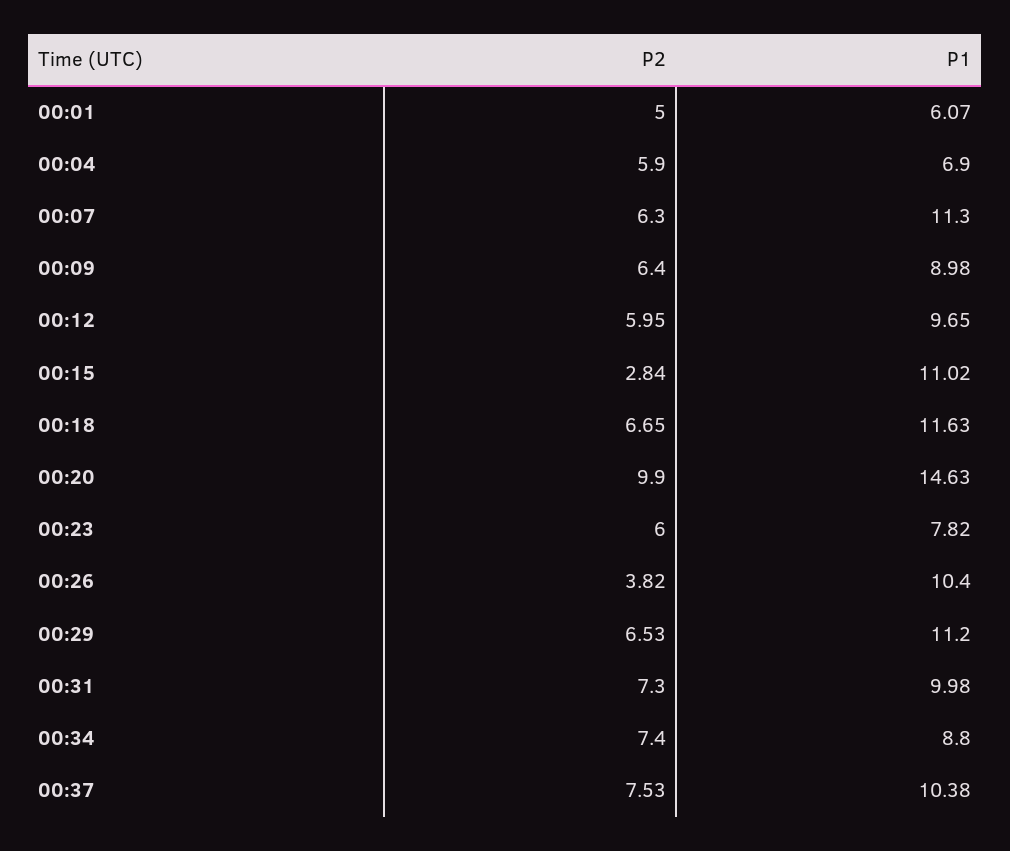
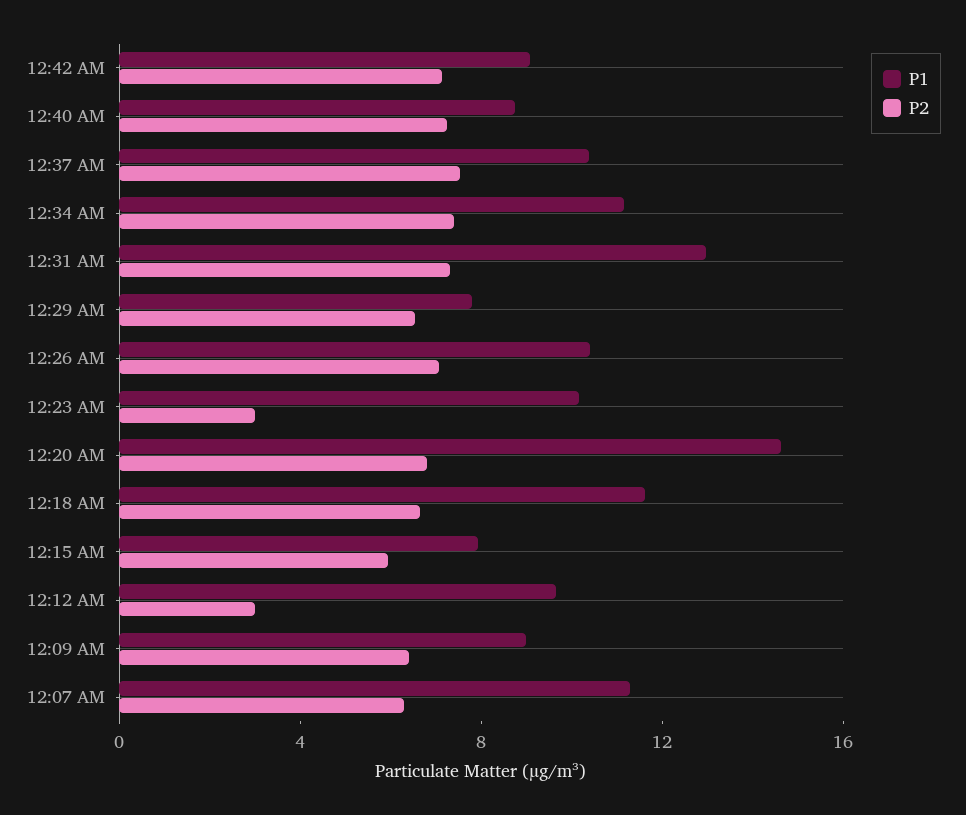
P2, 00:01: 5 -> none
P1, 00:01: 6.07 -> none
P2, 00:04: 5.9 -> none
P1, 00:04: 6.9 -> none
P2, 00:12: 5.95 -> 3
P2, 00:15: 2.84 -> 6
P1, 00:15: 11.02 -> 8
P2, 00:20: 9.9 -> 7
P2, 00:23: 6 -> 3
P1, 00:23: 7.82 -> 10
P2, 00:26: 3.82 -> 7
P1, 00:29: 11.2 -> 8
P1, 00:31: 9.98 -> 13
P1, 00:34: 8.8 -> 11
P1, 12:42 AM: none -> 9
P2, 12:42 AM: none -> 7
P1, 12:40 AM: none -> 9
P2, 12:40 AM: none -> 7

